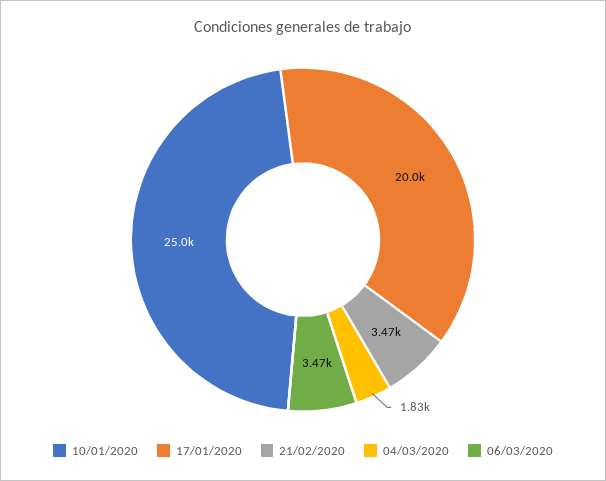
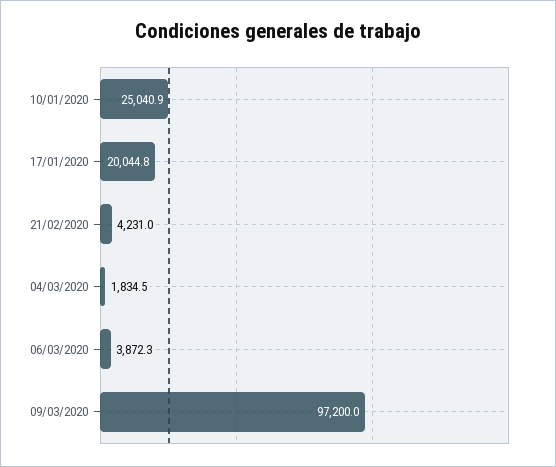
21/02/2020: 3470 -> 4231
06/03/2020: 3470 -> 3872.3
09/03/2020: none -> 97200

